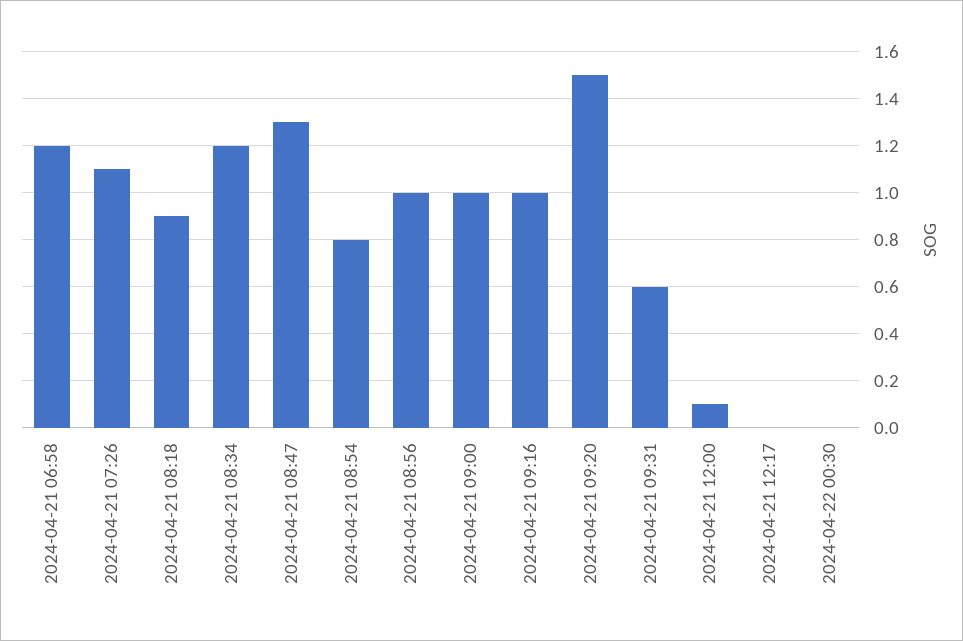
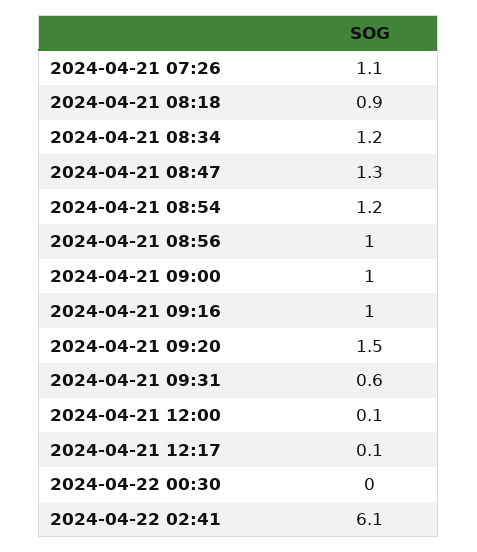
2024-04-21 06:58: 1.2 -> none
2024-04-21 08:54: 0.8 -> 1.2
2024-04-21 12:17: 0 -> 0.1
2024-04-22 02:41: none -> 6.1

